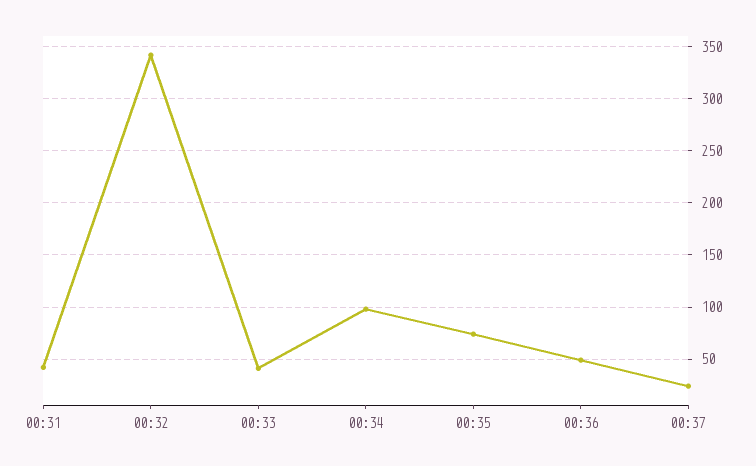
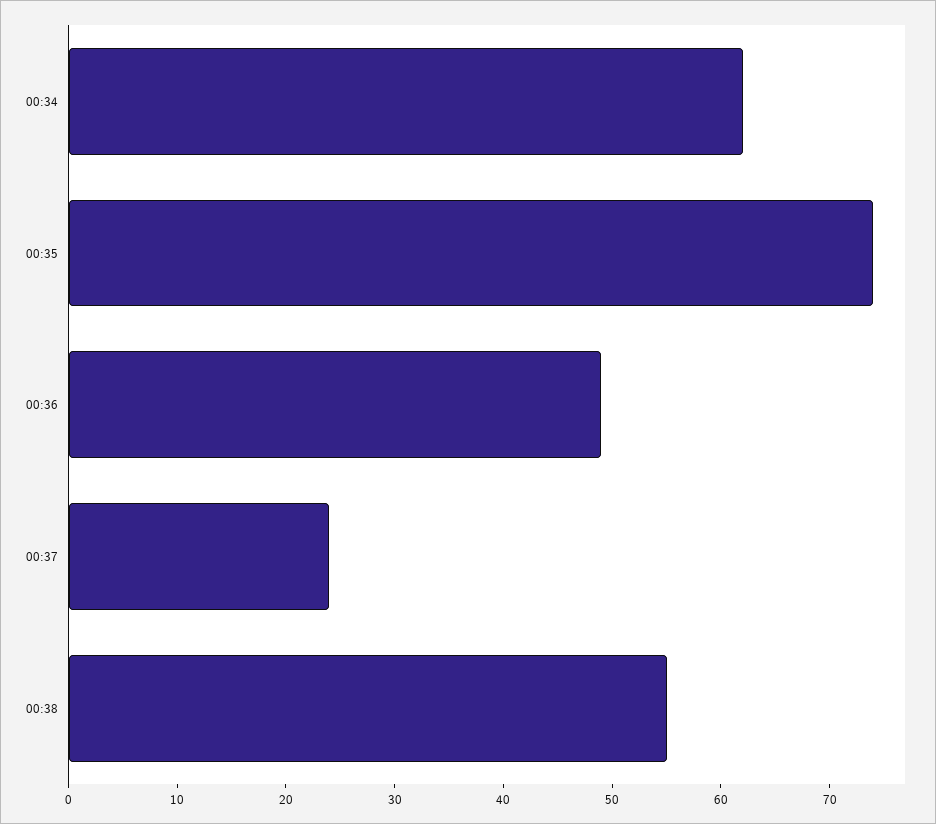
00:31: 40 -> none
00:32: 340 -> none
00:33: 40 -> none
00:34: 100 -> 62
00:38: none -> 55

